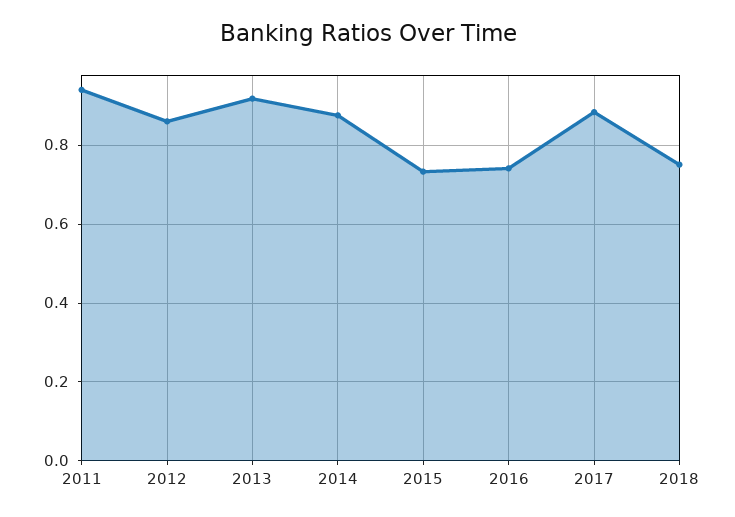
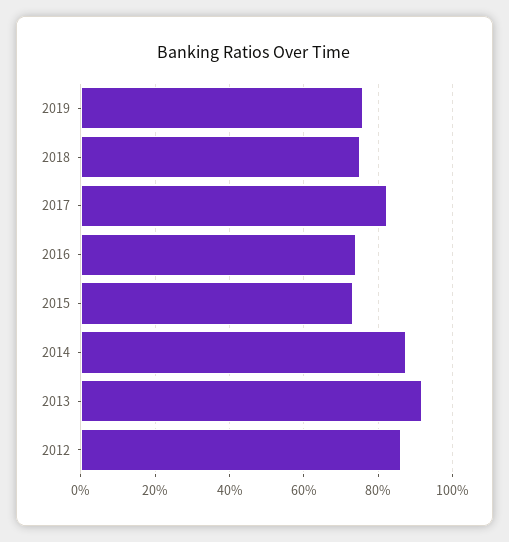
2011: 0.94 -> none
2017: 0.88 -> 0.82
2019: none -> 0.76

